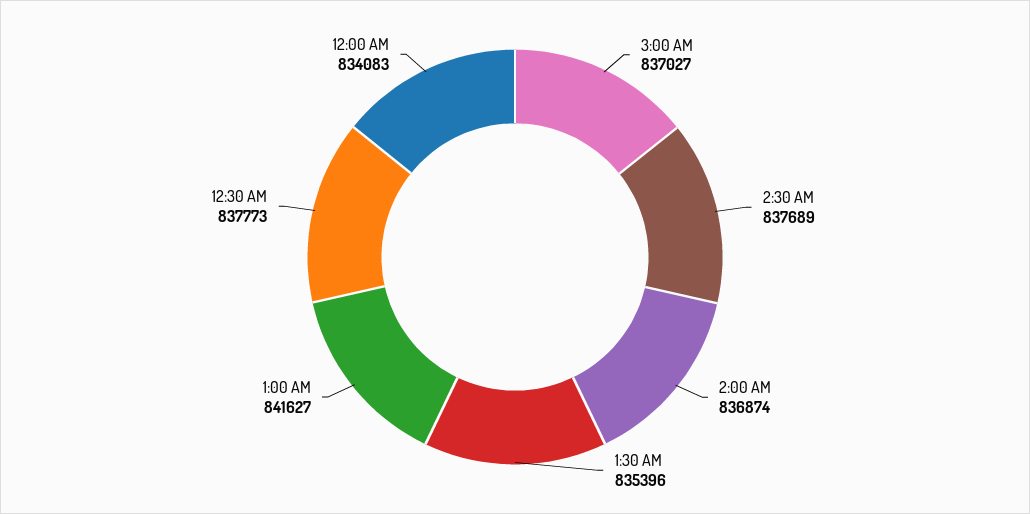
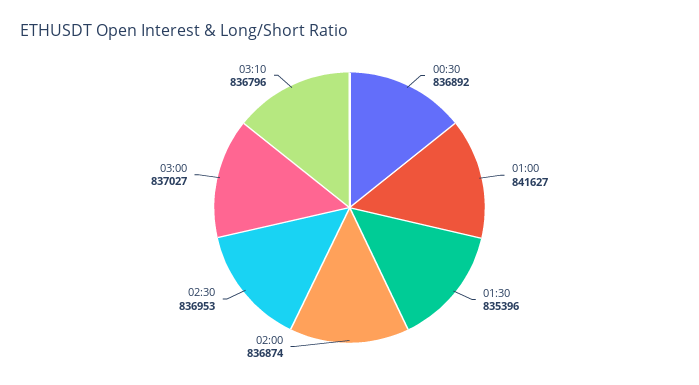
2:30 AM: 837689 -> 836953
12:30 AM: 837773 -> 836892
12:00 AM: 834083 -> none
03:10: none -> 836796

